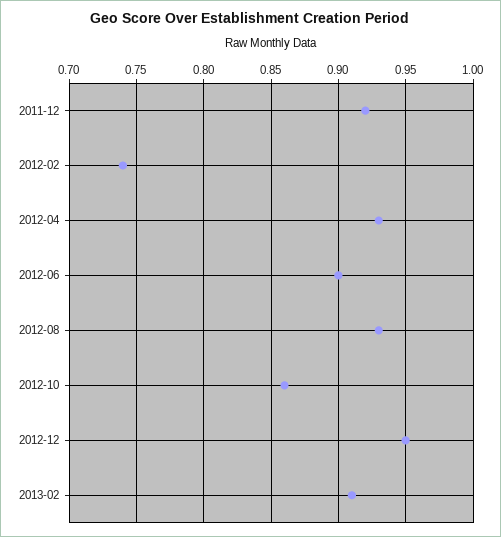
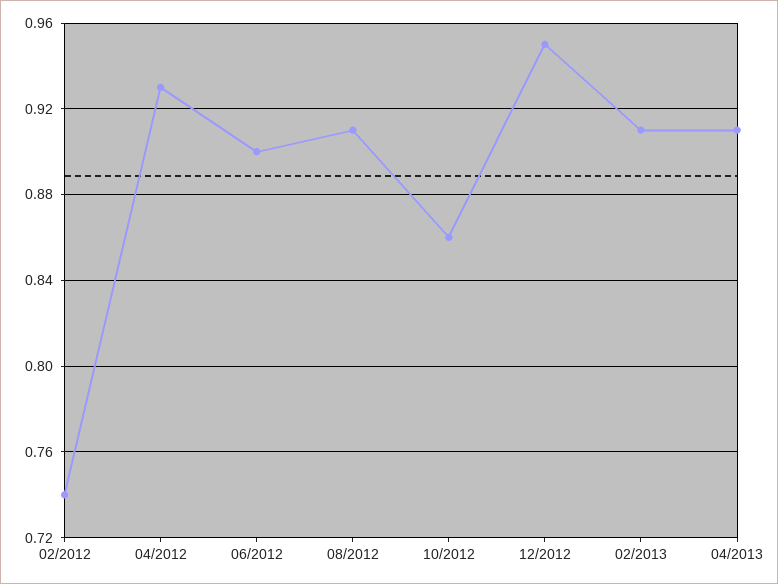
2011-12: 0.92 -> none
2012-08: 0.93 -> 0.91
04/2013: none -> 0.91

